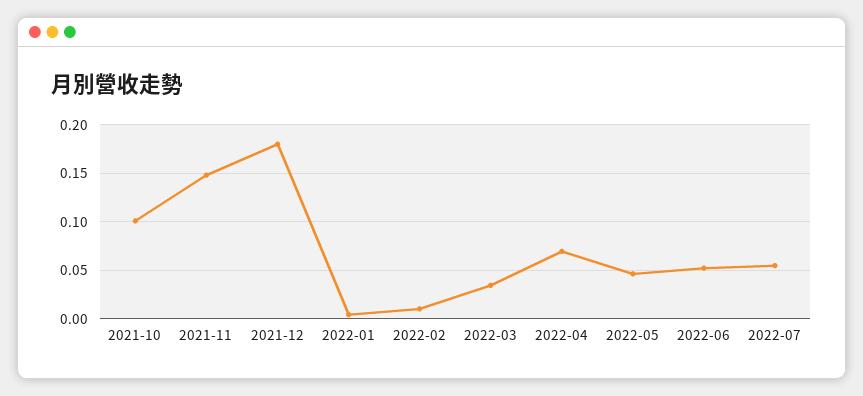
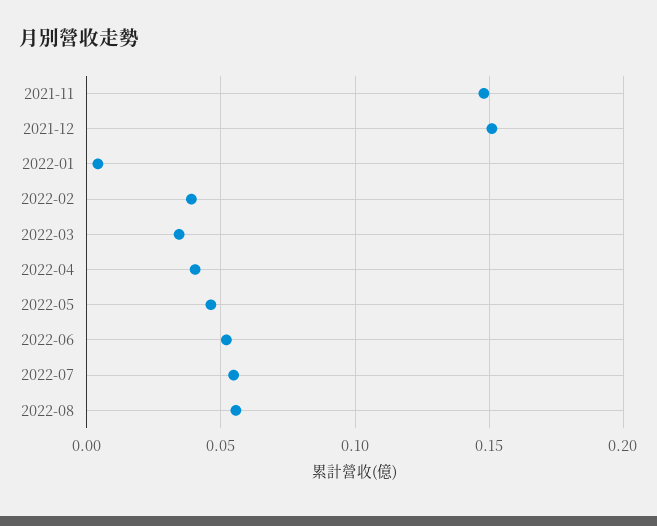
2021-10: 0.1 -> none
2021-12: 0.18 -> 0.15
2022-02: 0.01 -> 0.04
2022-04: 0.07 -> 0.04
2022-08: none -> 0.055

